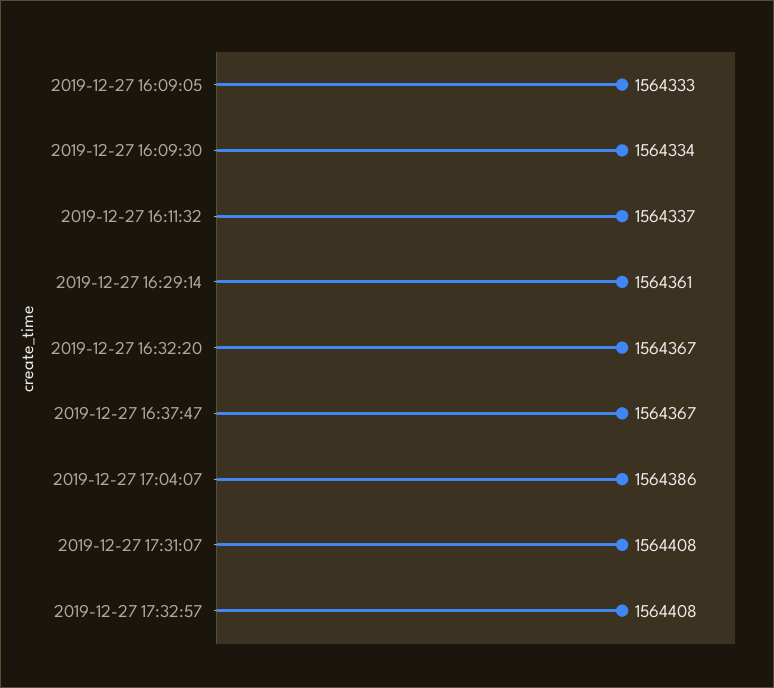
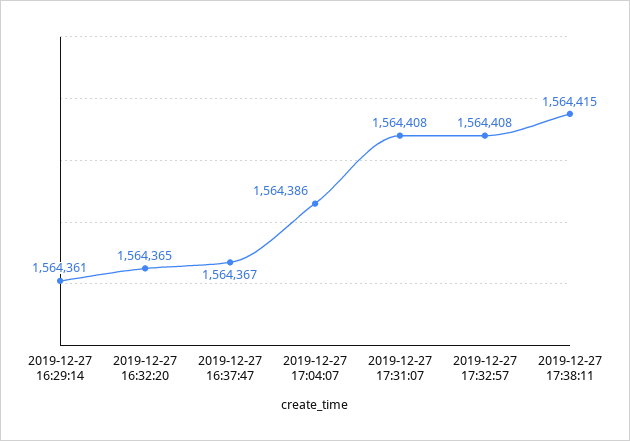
2019-12-27 16:09:05: 1564333 -> none
2019-12-27 16:09:30: 1564334 -> none
2019-12-27 16:11:32: 1564337 -> none
2019-12-27 16:32:20: 1564367 -> 1564365
2019-12-27 17:38:11: none -> 1564415

